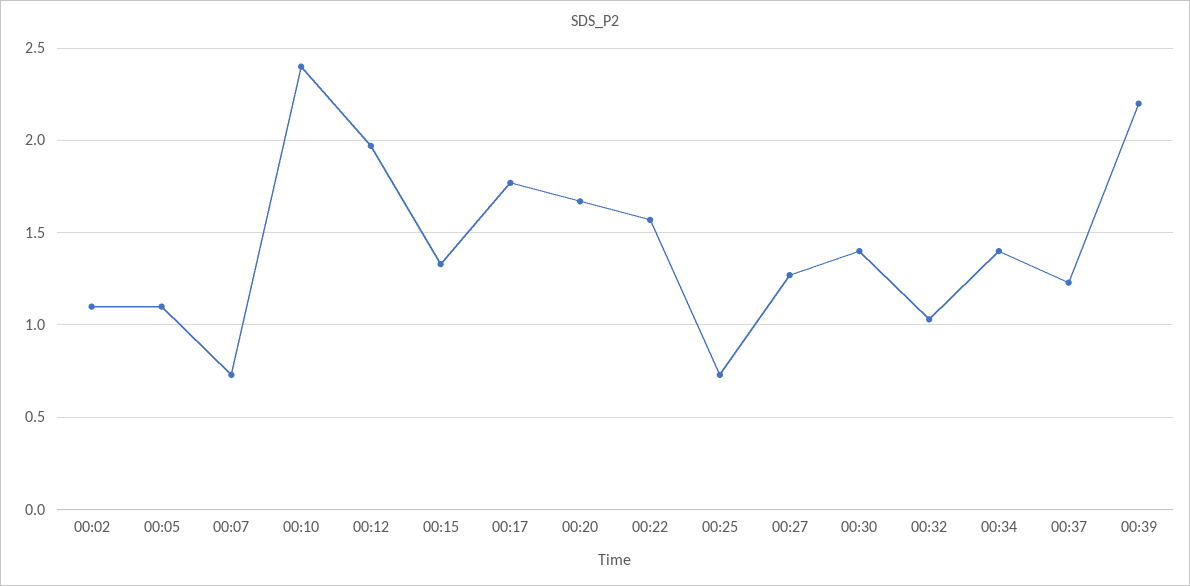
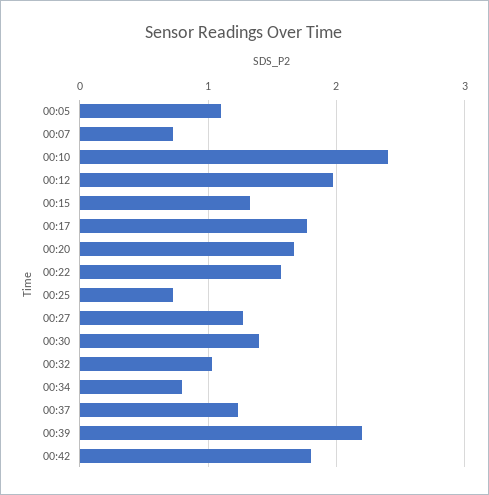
00:02: 1.1 -> none
00:34: 1.4 -> 0.8
00:42: none -> 1.8

